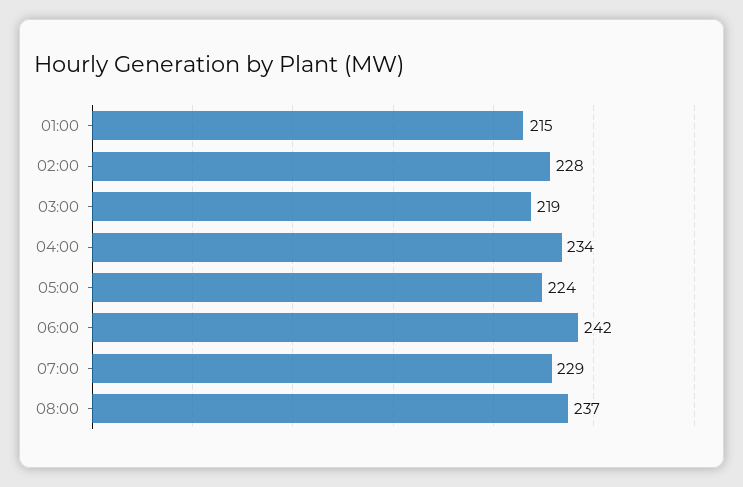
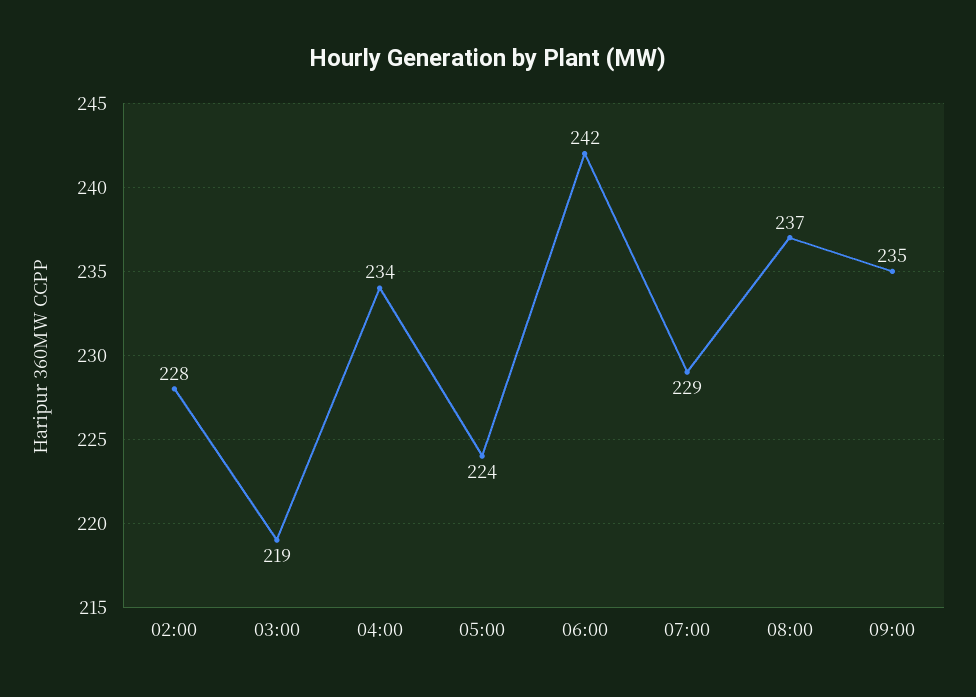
01:00: 215 -> none
09:00: none -> 235

